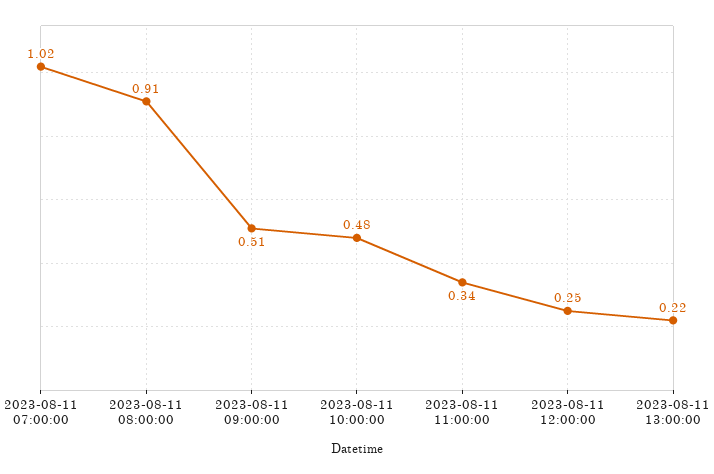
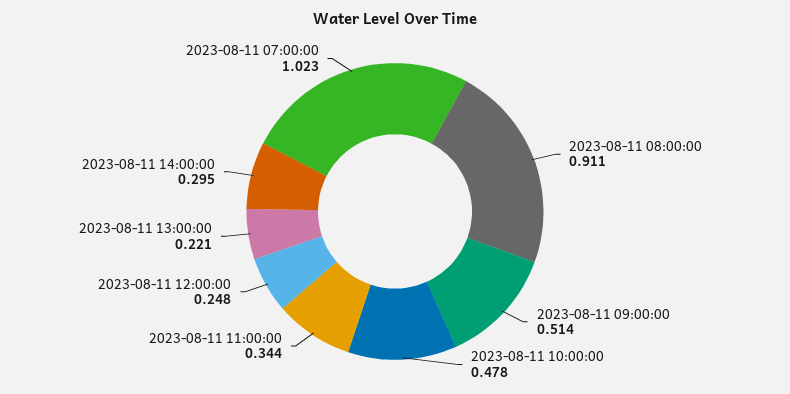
2023-08-11 14:00:00: none -> 0.295

